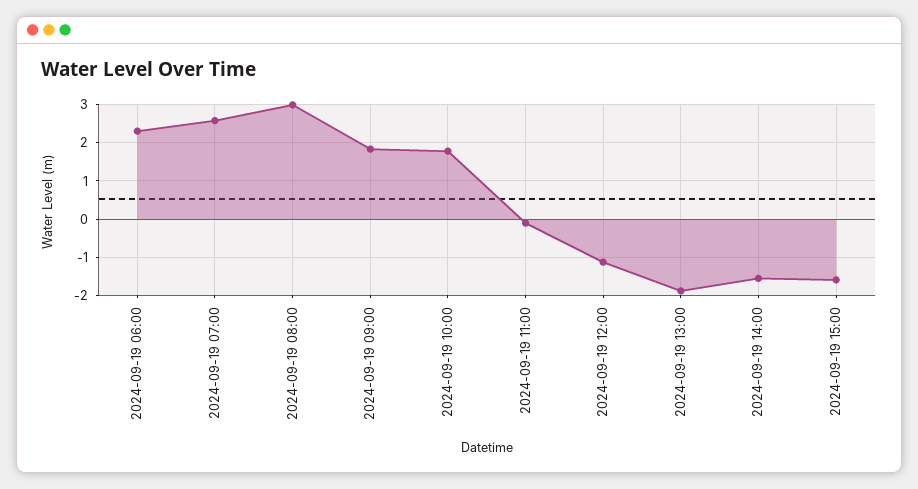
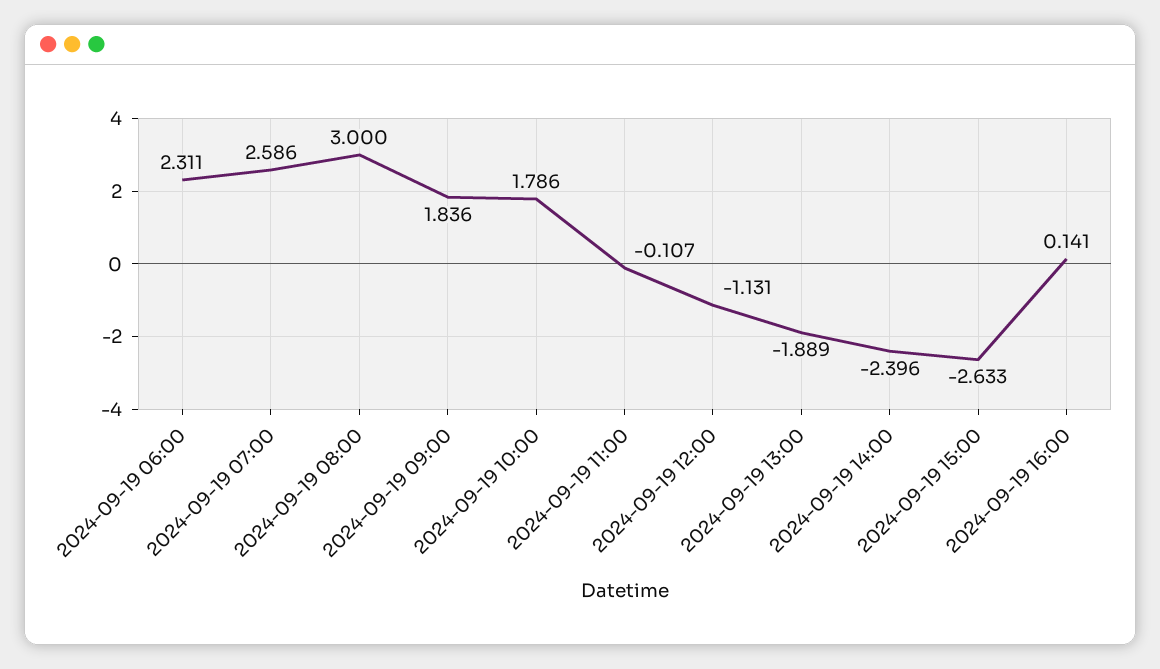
2024-09-19 14:00: -1.6 -> -2.396
2024-09-19 15:00: -1.6 -> -2.633
2024-09-19 16:00: none -> 0.141

